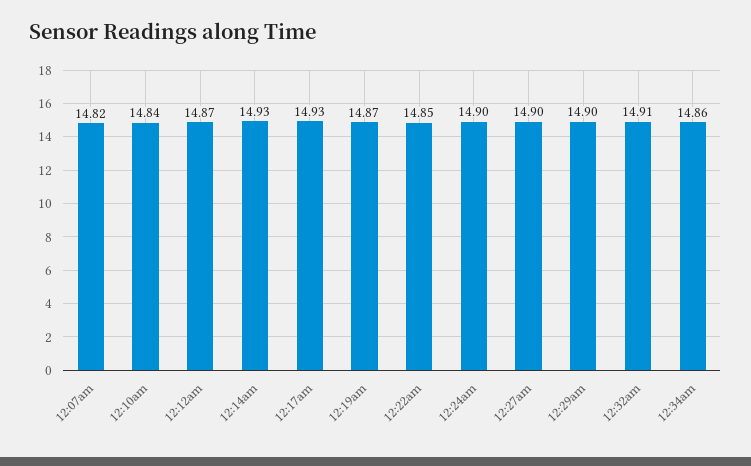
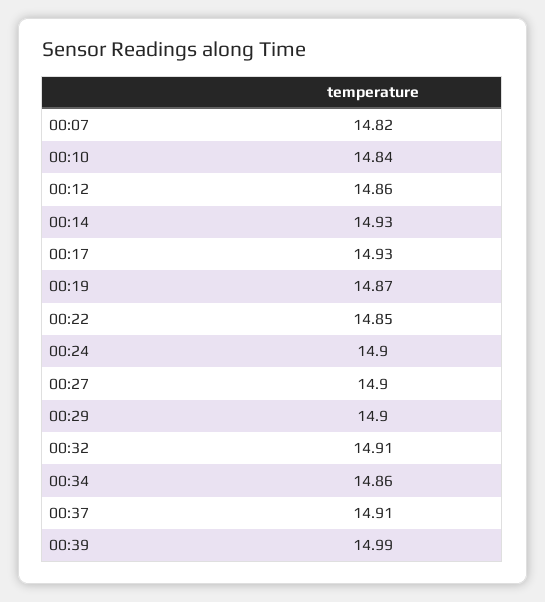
12:12am: 14.87 -> 14.86
00:37: none -> 14.91
00:39: none -> 14.99

